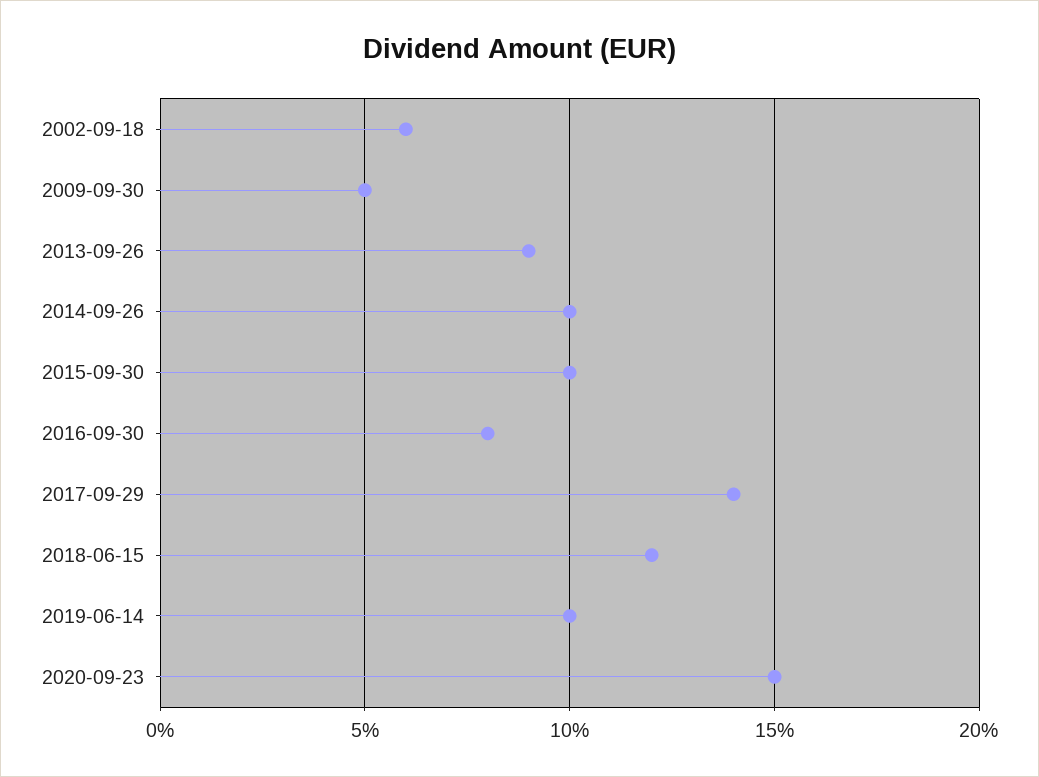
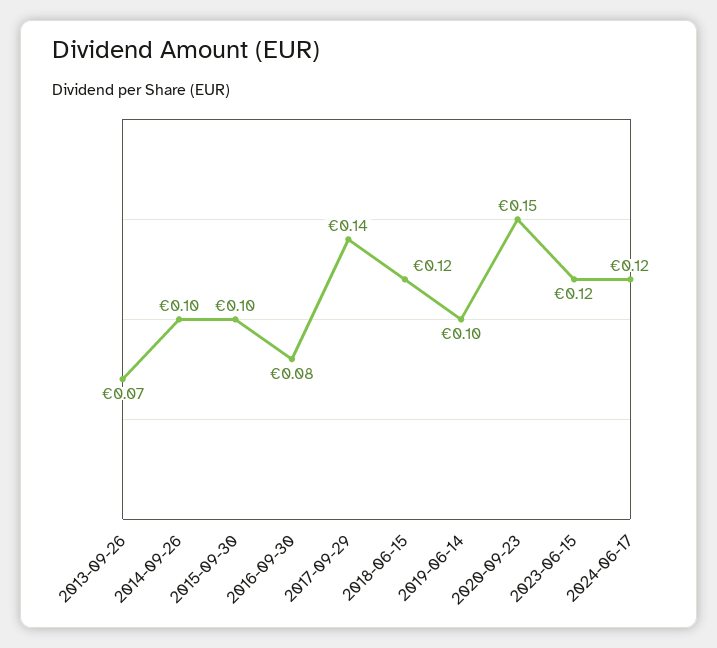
2002-09-18: 0.06 -> none
2009-09-30: 0.05 -> none
2013-09-26: 0.09 -> 0.07
2023-06-15: none -> 0.12
2024-06-17: none -> 0.12

